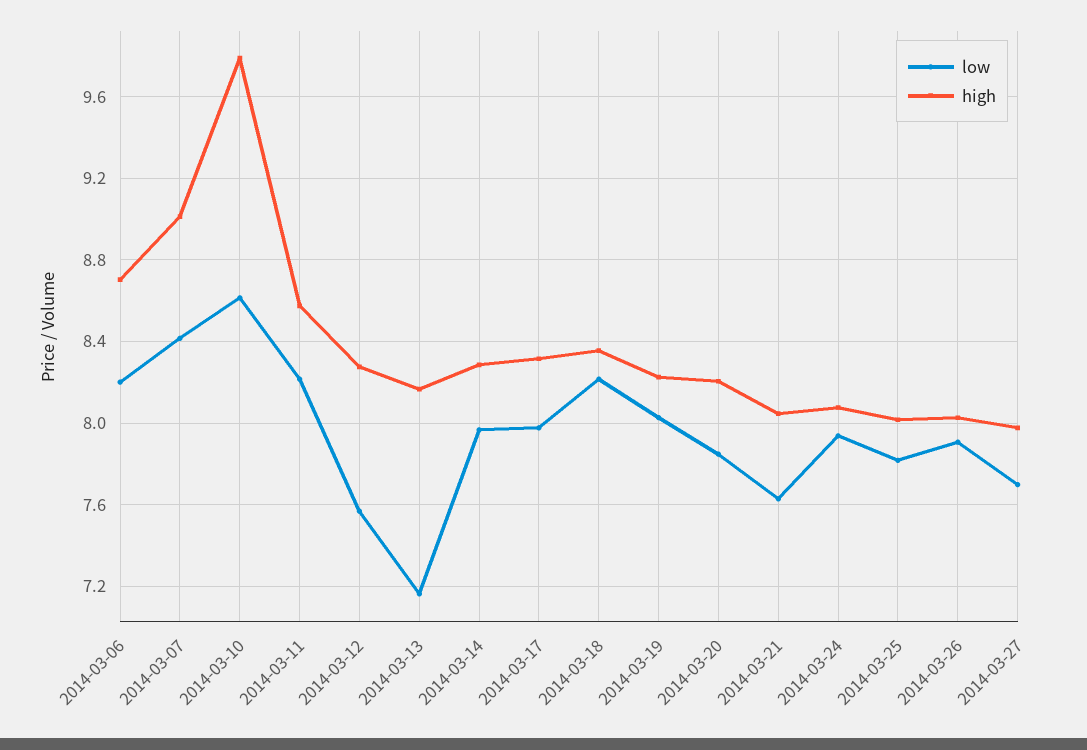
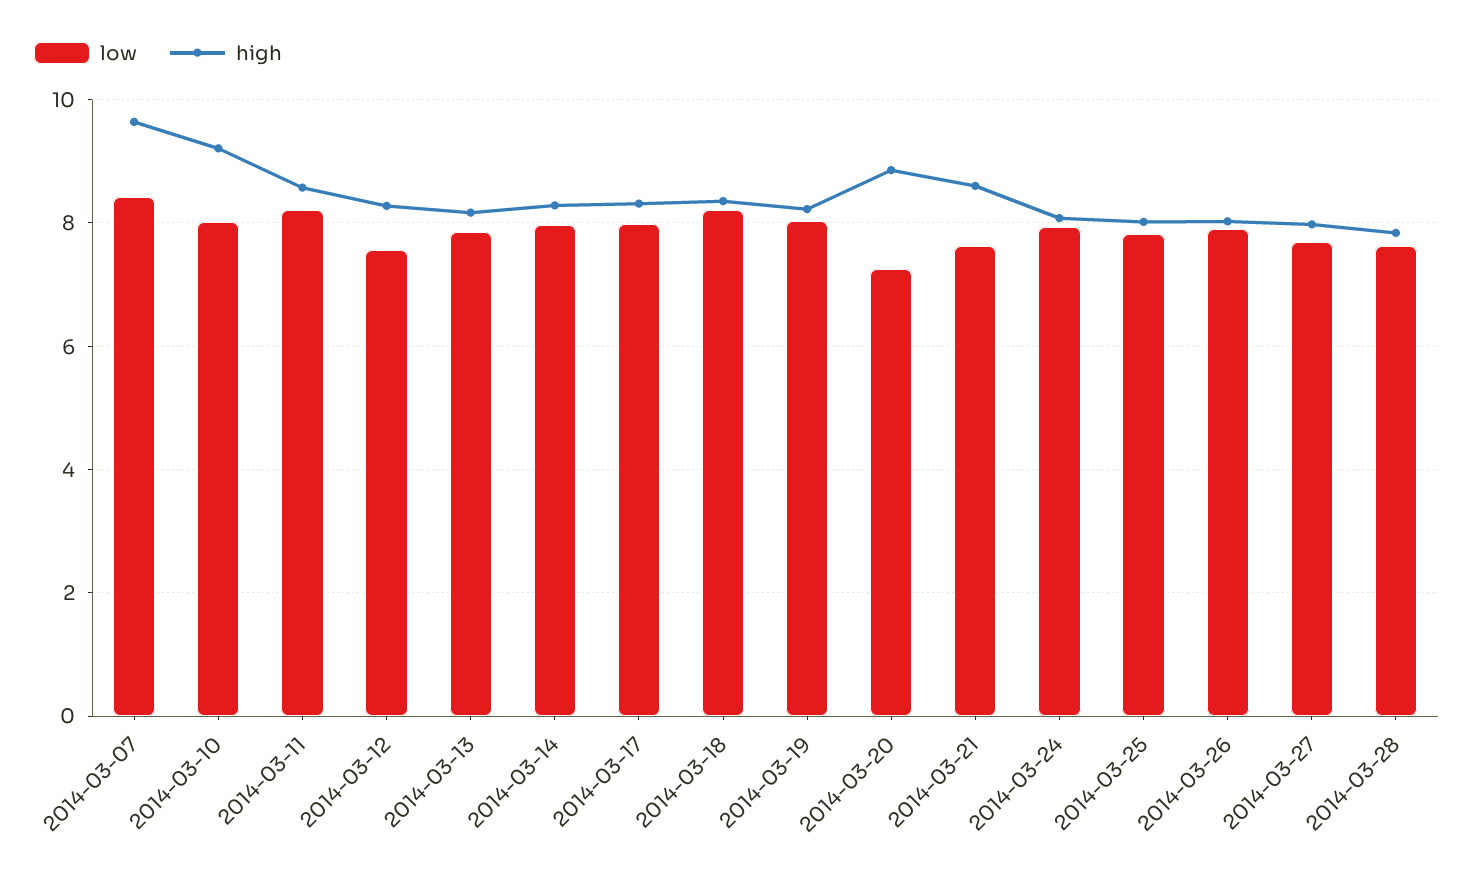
low, 2014-03-06: 8.2 -> none
high, 2014-03-06: 8.7 -> none
high, 2014-03-07: 9 -> 9.6
low, 2014-03-10: 8.6 -> 8
high, 2014-03-10: 9.8 -> 9.2
low, 2014-03-13: 7.15 -> 7.8
low, 2014-03-20: 7.85 -> 7.2
high, 2014-03-20: 8.2 -> 8.8
high, 2014-03-21: 8.05 -> 8.6
low, 2014-03-28: none -> 7.6
high, 2014-03-28: none -> 7.8

